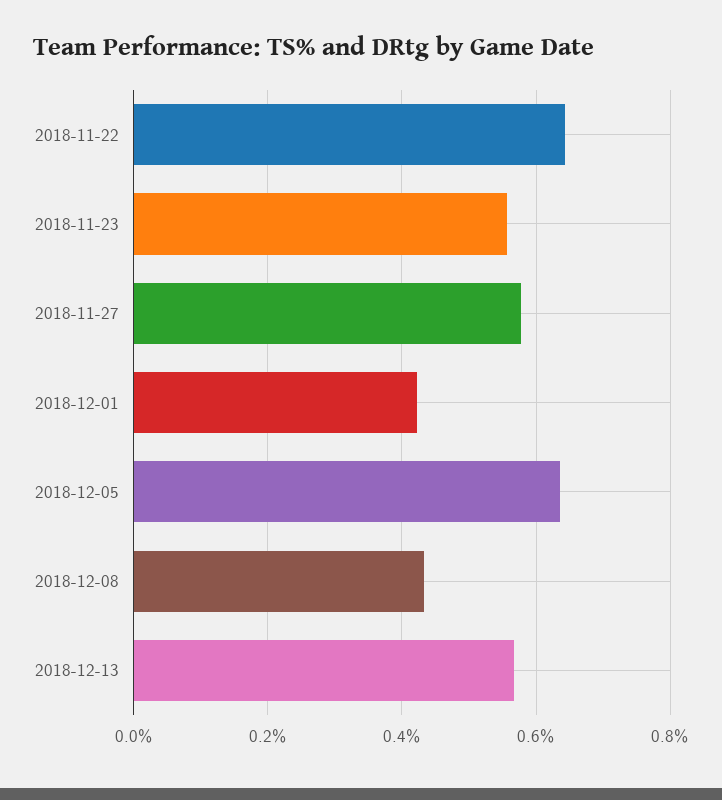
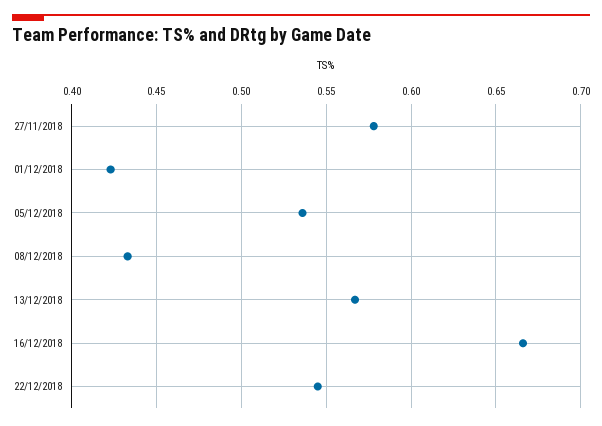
2018-11-22: 0.64 -> none
2018-11-23: 0.56 -> none
2018-12-05: 0.64 -> 0.535
16/12/2018: none -> 0.665
22/12/2018: none -> 0.545

